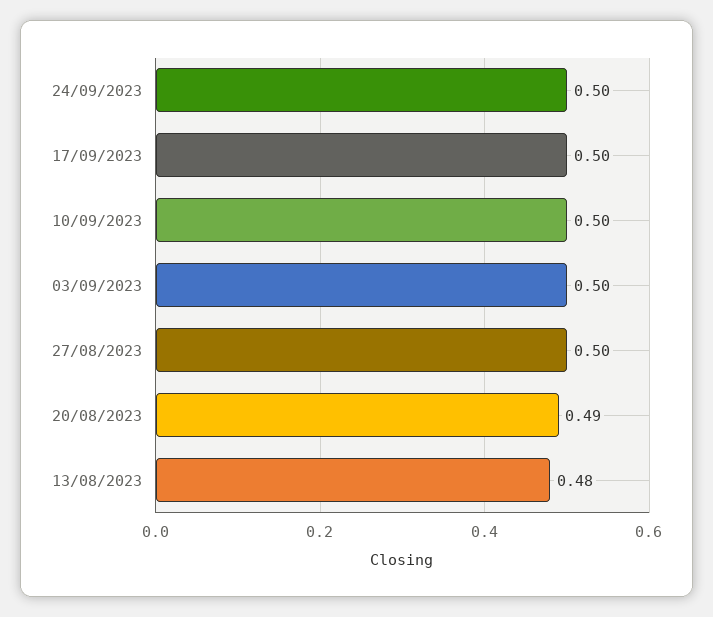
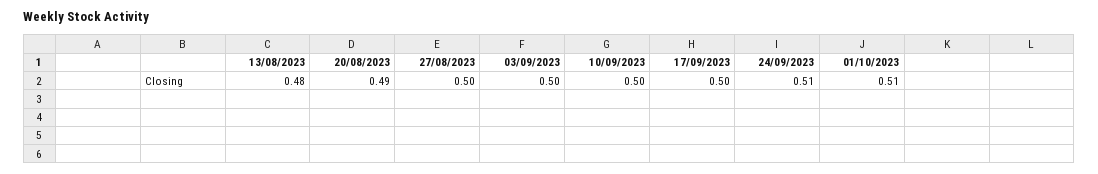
24/09/2023: 0.5 -> 0.51
01/10/2023: none -> 0.51

